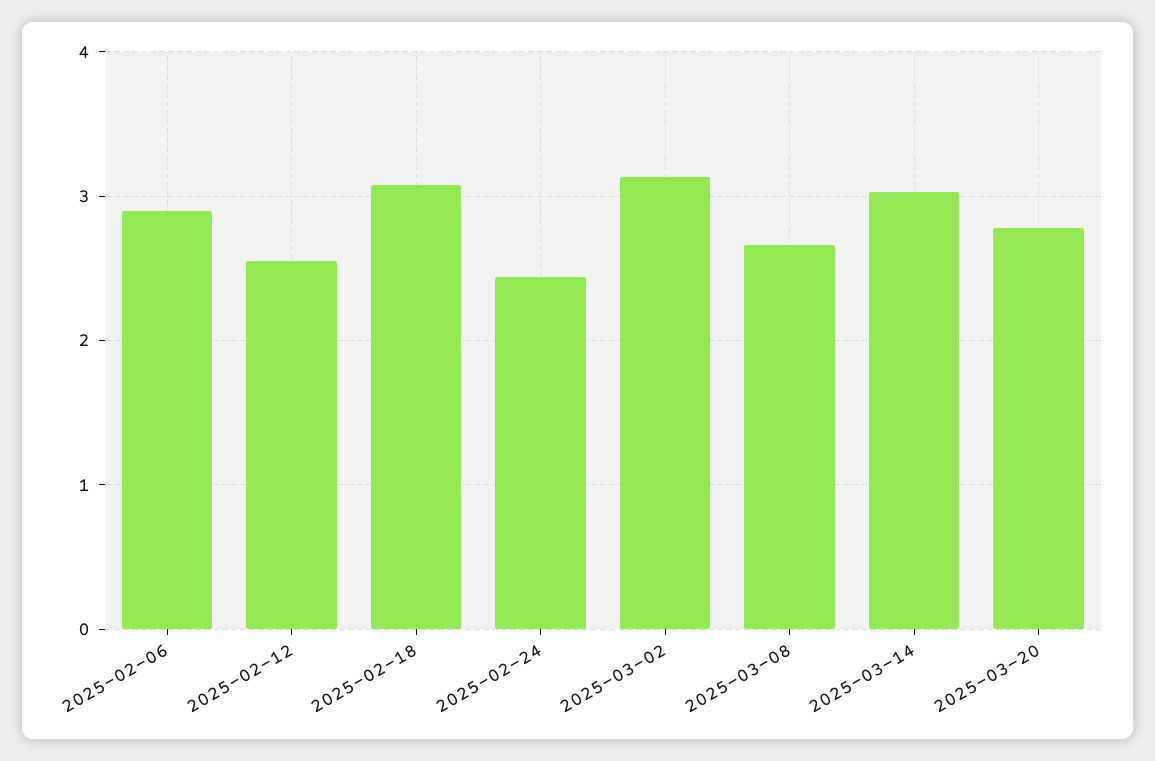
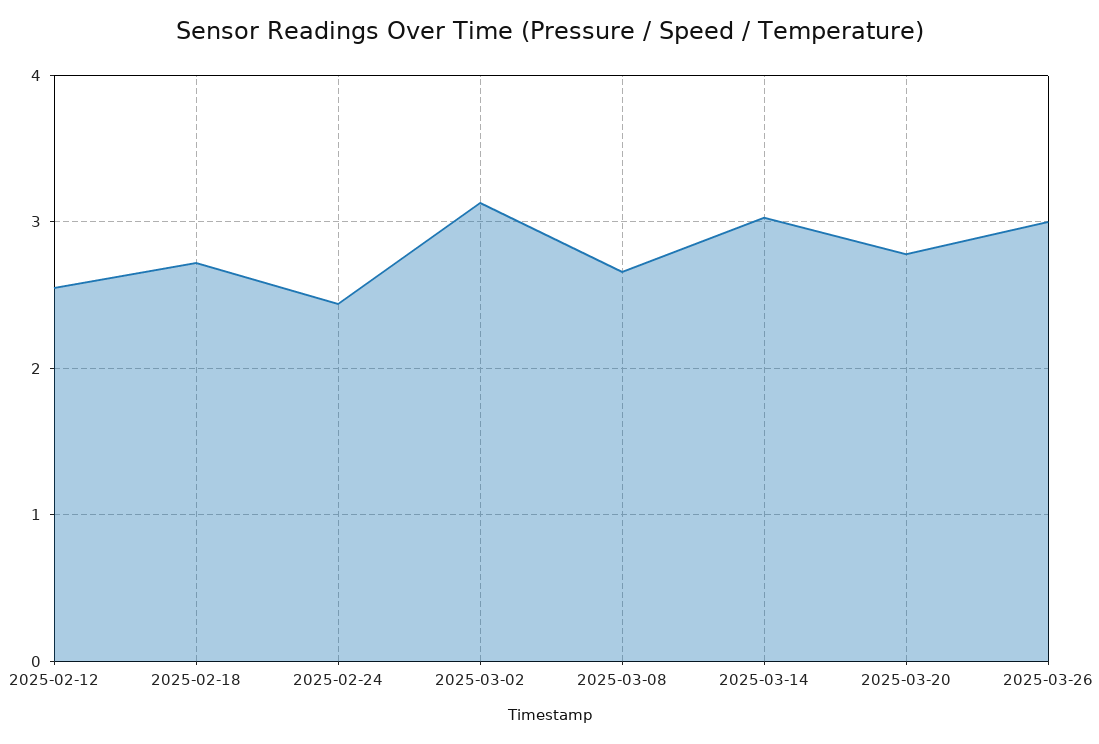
2025-02-06: 2.9 -> none
2025-02-18: 3.1 -> 2.7
2025-03-26: none -> 3

